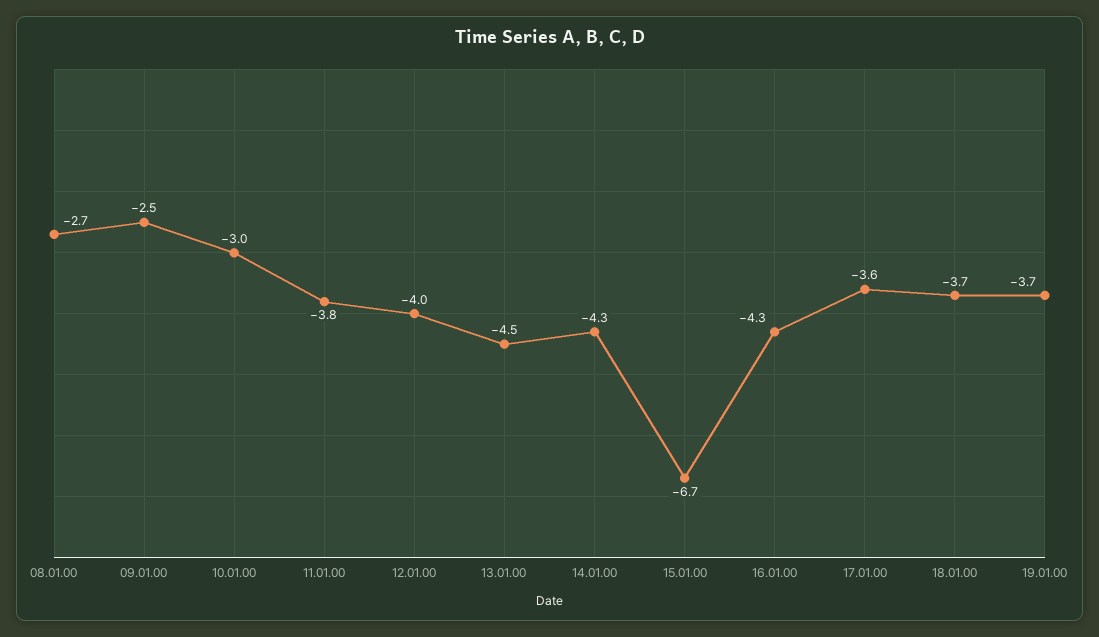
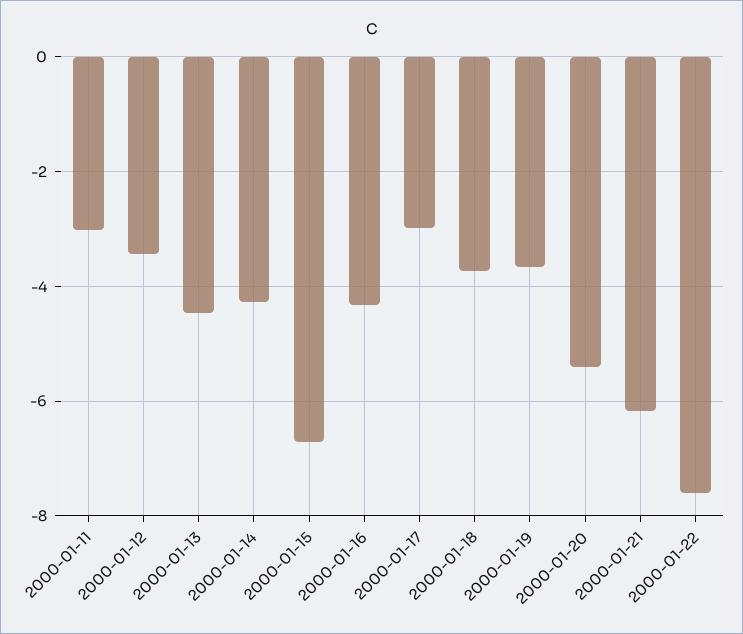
08.01.00: -2.7 -> none
09.01.00: -2.5 -> none
10.01.00: -3 -> none
11.01.00: -3.8 -> -3
12.01.00: -4 -> -3.4
17.01.00: -3.6 -> -3
2000-01-20: none -> -5.4
2000-01-21: none -> -6.2
2000-01-22: none -> -7.6

